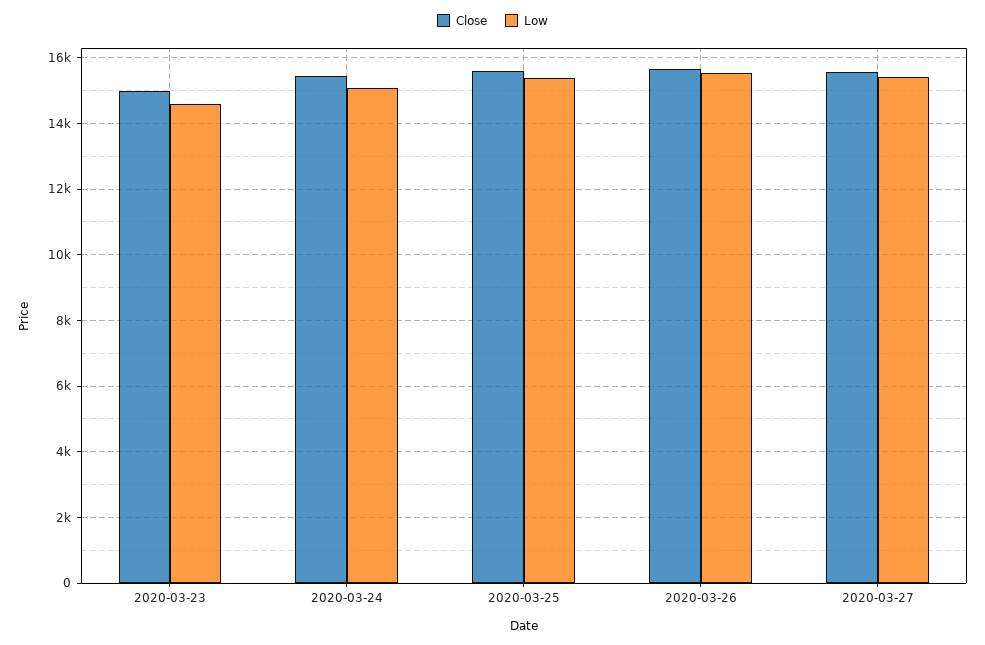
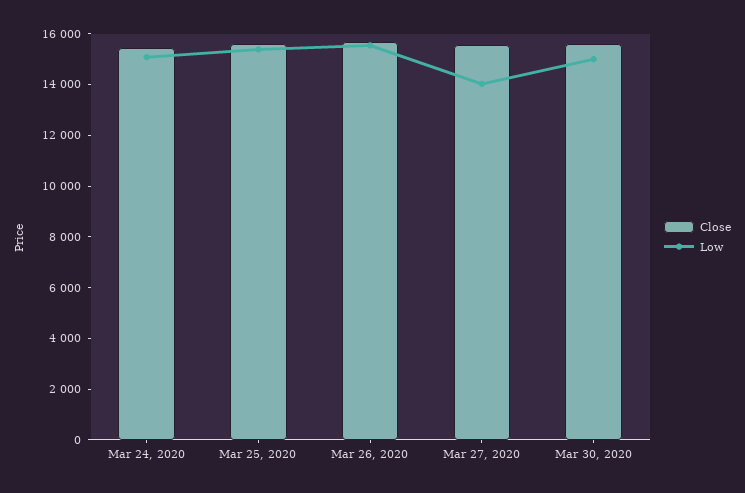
Close, 2020-03-23: 15000 -> none
Low, 2020-03-23: 14600 -> none
Low, 2020-03-27: 15400 -> 14000
Close, Mar 30, 2020: none -> 15500
Low, Mar 30, 2020: none -> 15000

